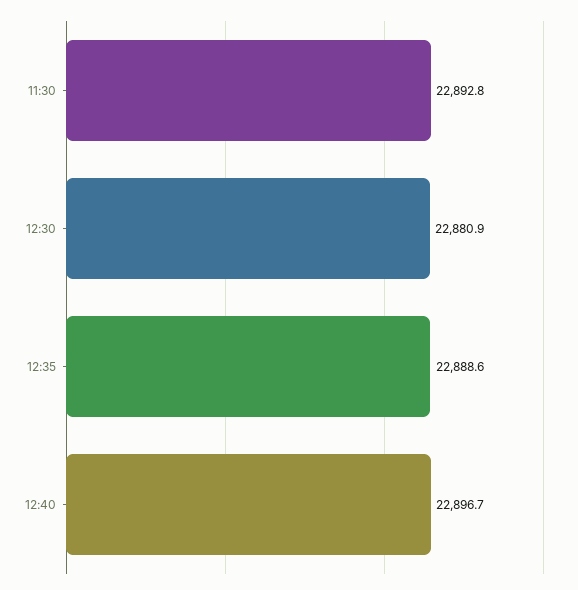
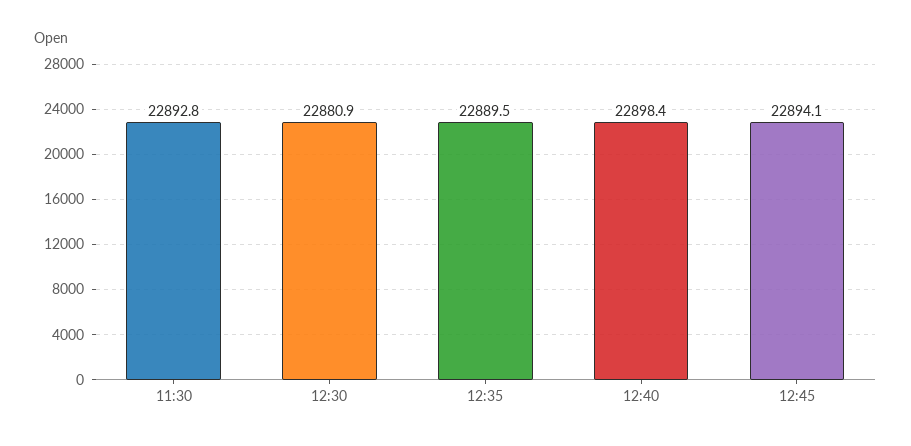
12:35: 22888.6 -> 22889.5
12:40: 22896.7 -> 22898.4
12:45: none -> 22894.1

